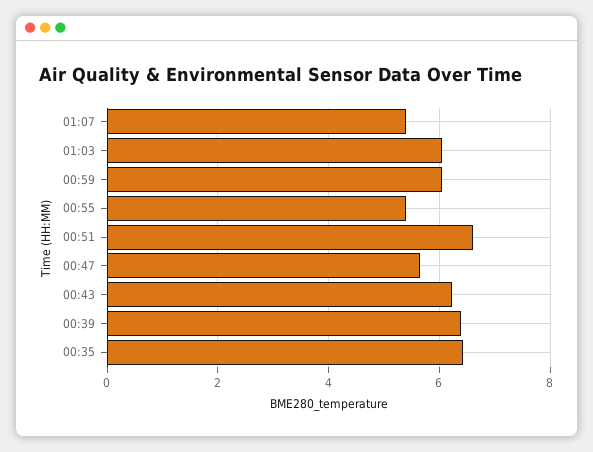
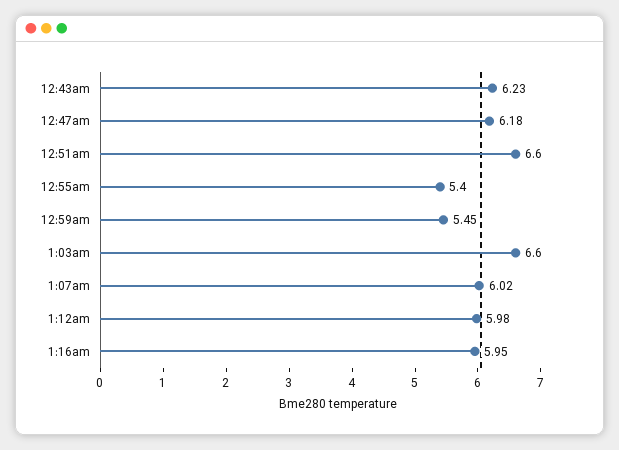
01:07: 5.4 -> 6.02
01:03: 6 -> 6.6
00:59: 6 -> 5.45
00:47: 5.6 -> 6.18
00:39: 6.4 -> none
00:35: 6.4 -> none
1:12am: none -> 5.98
1:16am: none -> 5.95

